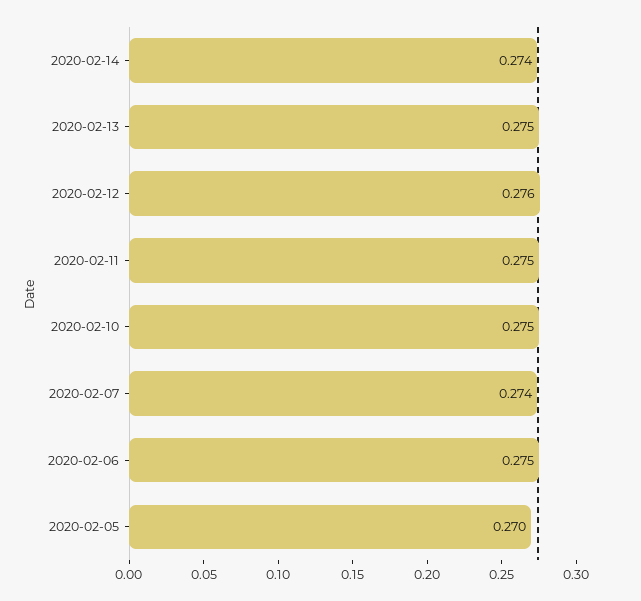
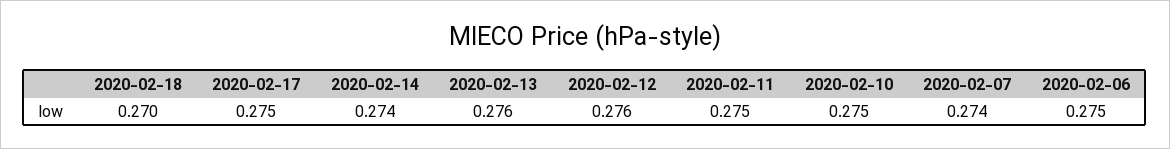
2020-02-13: 0.275 -> 0.276
2020-02-05: 0.27 -> none
2020-02-18: none -> 0.27
2020-02-17: none -> 0.275

